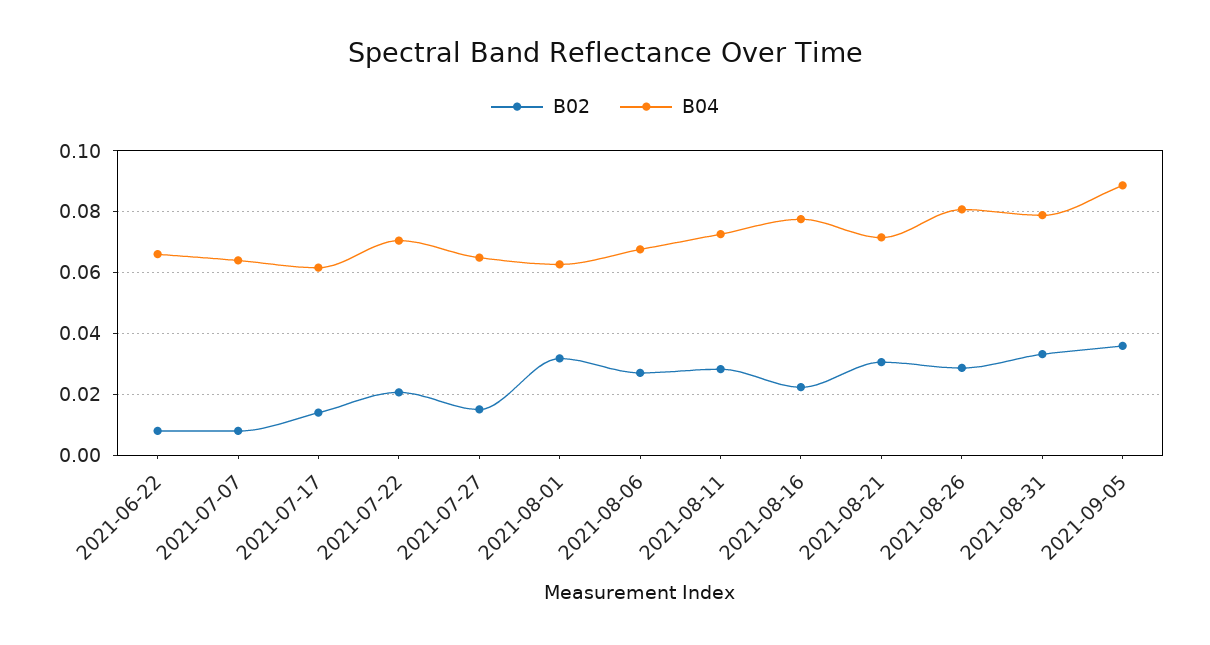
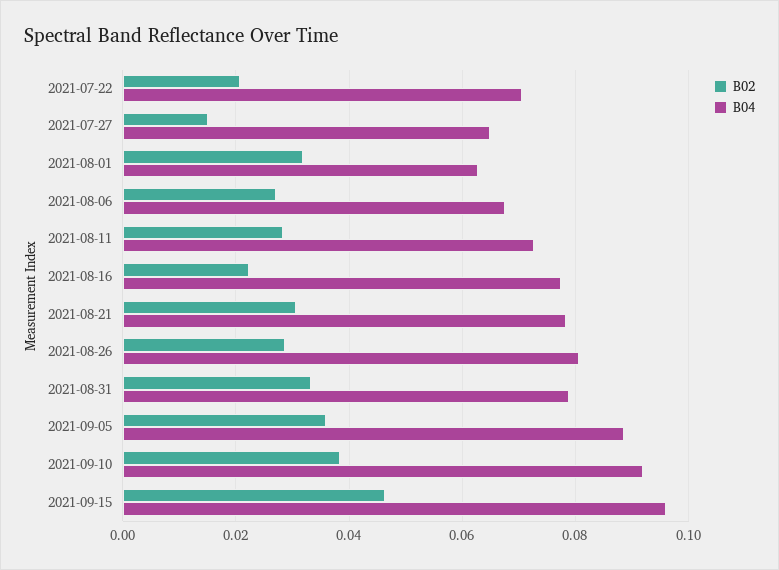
B02, 2021-06-22: 0.008 -> none
B04, 2021-06-22: 0.066 -> none
B02, 2021-07-07: 0.008 -> none
B04, 2021-07-07: 0.064 -> none
B02, 2021-07-17: 0.014 -> none
B04, 2021-07-17: 0.062 -> none
B04, 2021-08-21: 0.072 -> 0.078
B02, 2021-09-10: none -> 0.038
B04, 2021-09-10: none -> 0.092
B02, 2021-09-15: none -> 0.046
B04, 2021-09-15: none -> 0.096

